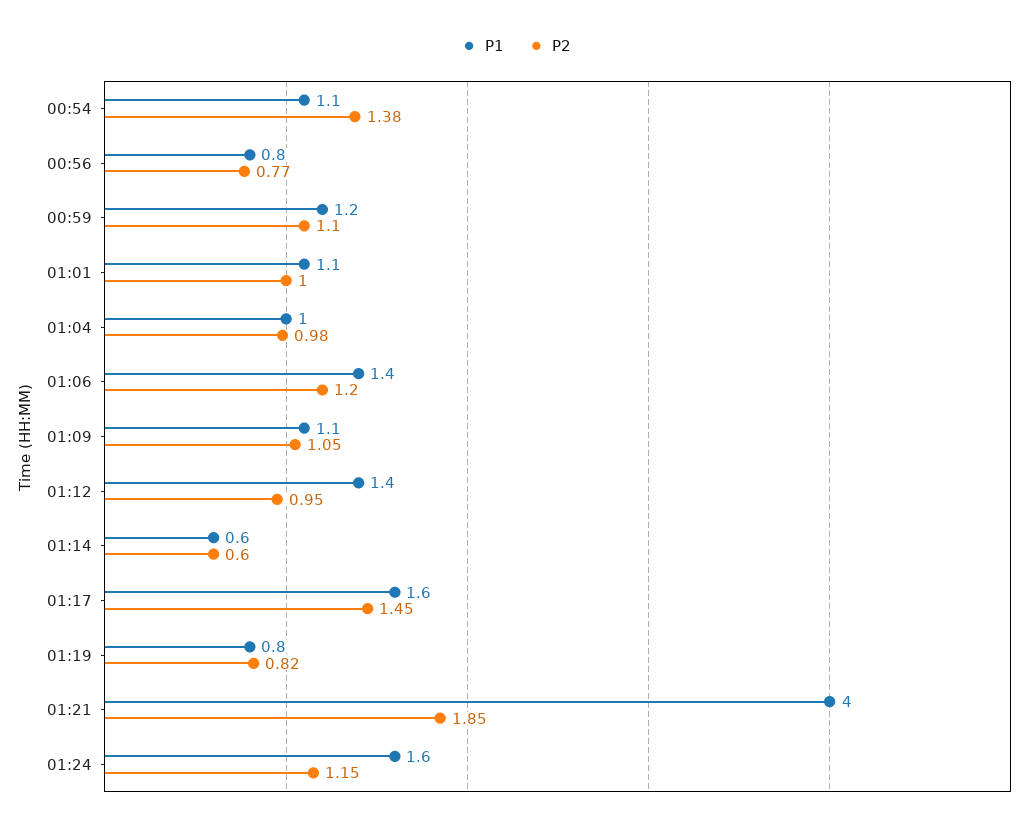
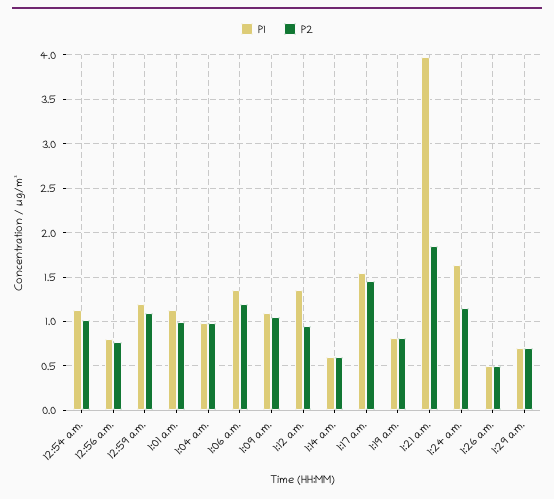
P2, 00:54: 1.38 -> 1
P1, 1:26 a.m.: none -> 0.5
P2, 1:26 a.m.: none -> 0.5
P1, 1:29 a.m.: none -> 0.7
P2, 1:29 a.m.: none -> 0.7

